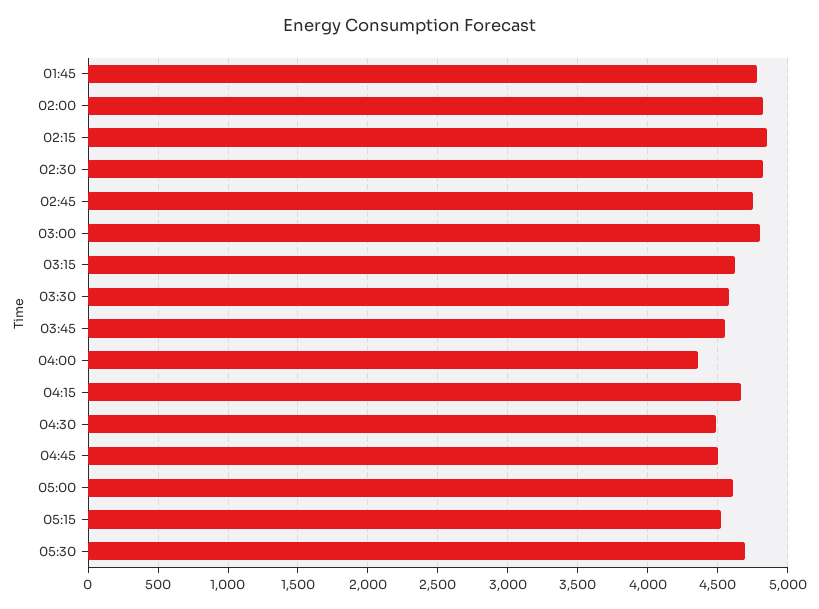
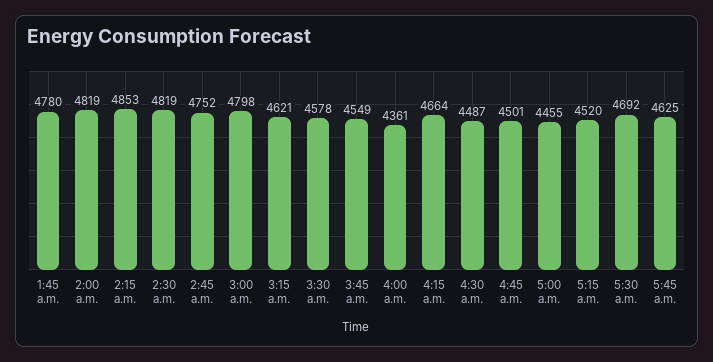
05:00: 4600 -> 4455
5:45 a.m.: none -> 4625

